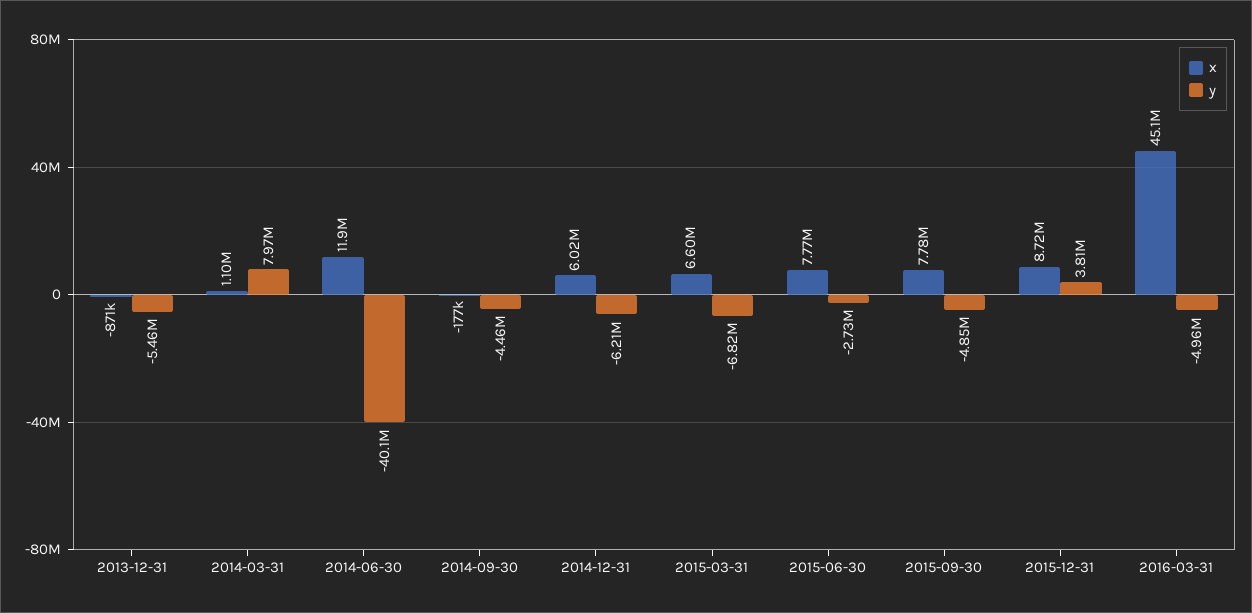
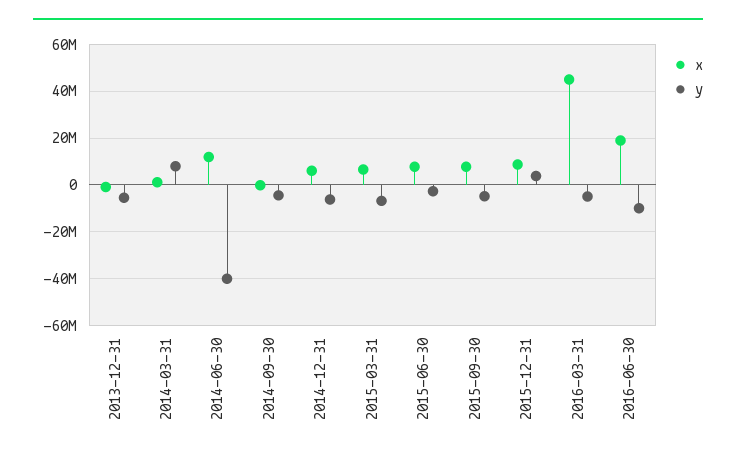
x, 2016-06-30: none -> 20000000
y, 2016-06-30: none -> -10000000

